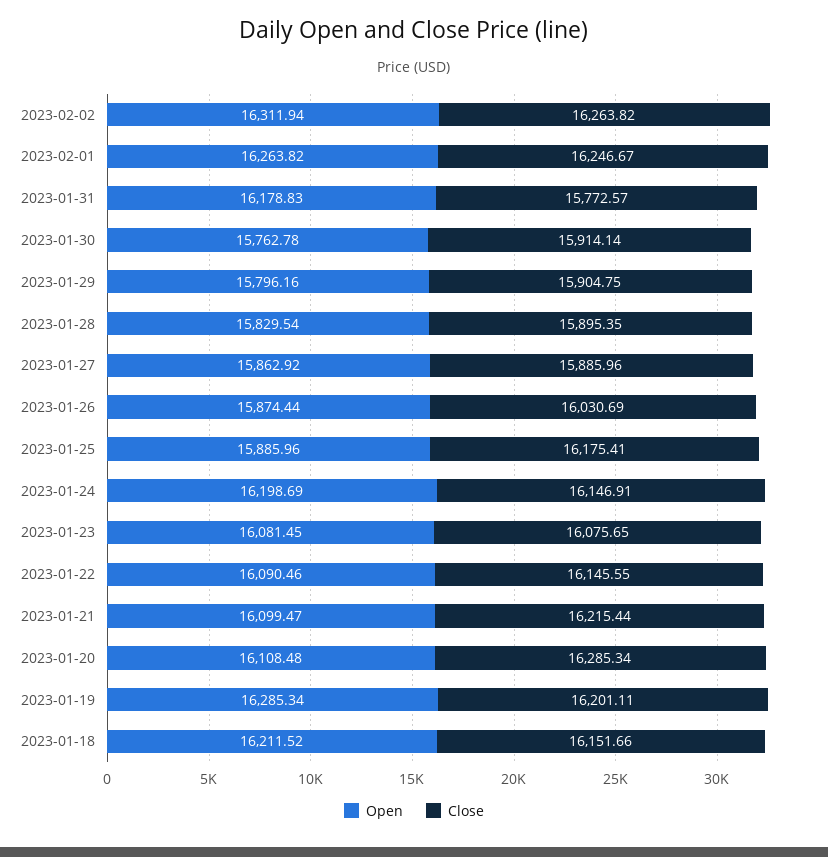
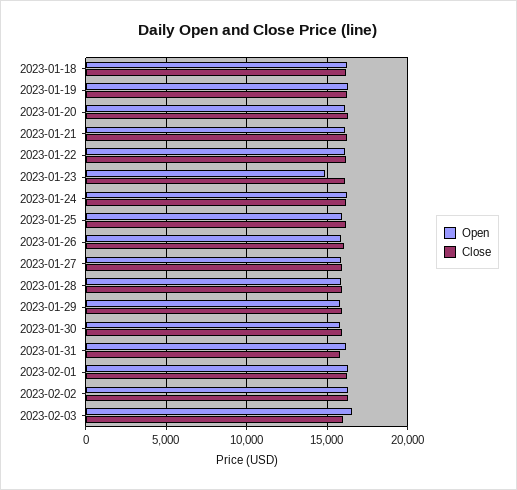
Open, 2023-01-23: 16081.45 -> 15000
Open, 2023-02-03: none -> 16500
Close, 2023-02-03: none -> 16000

